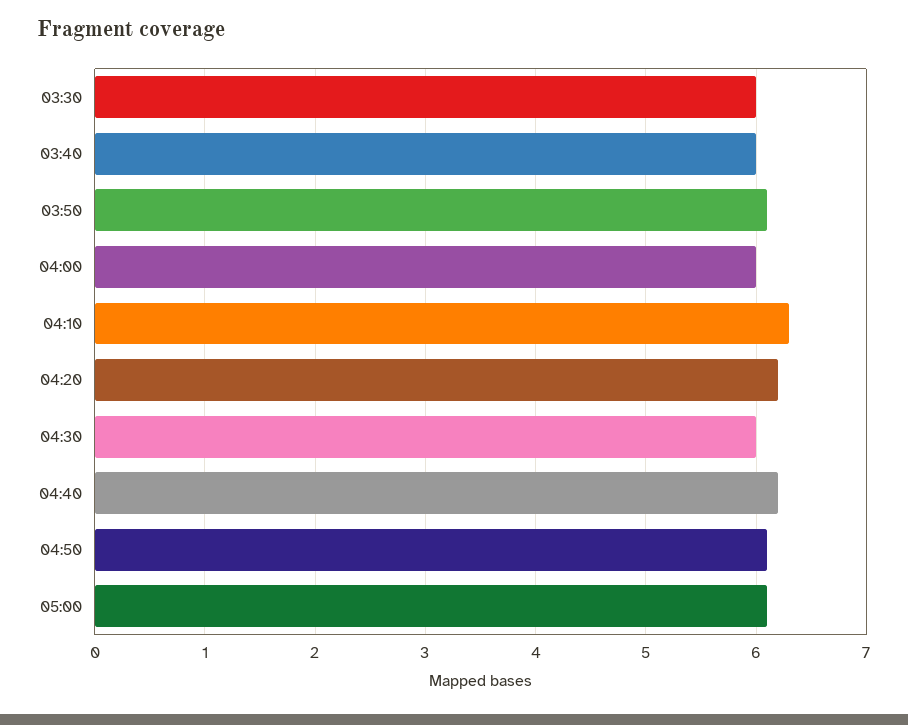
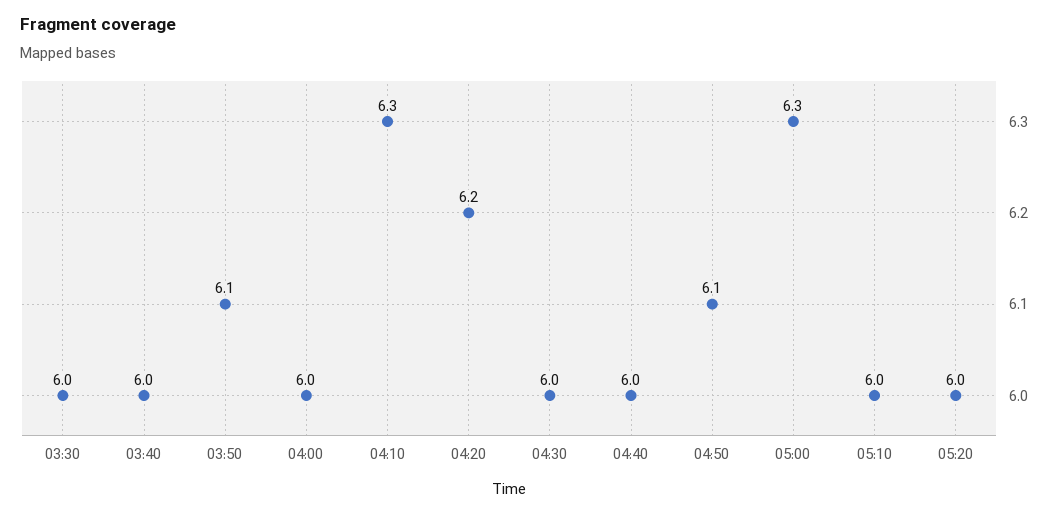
04:40: 6.2 -> 6
05:00: 6.1 -> 6.3
05:10: none -> 6
05:20: none -> 6

